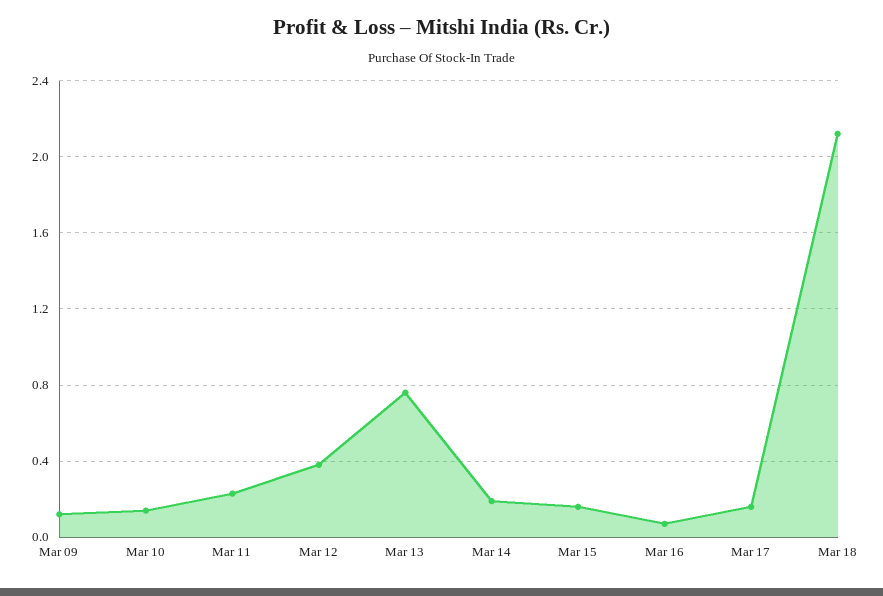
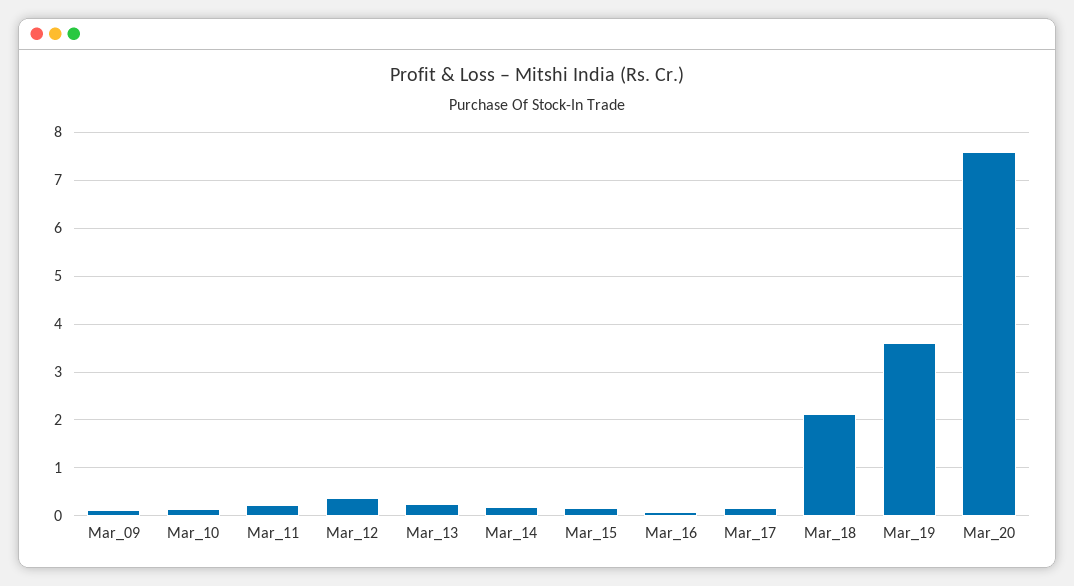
Mar 13: 0.75 -> 0.2
Mar_19: none -> 3.6
Mar_20: none -> 7.6

